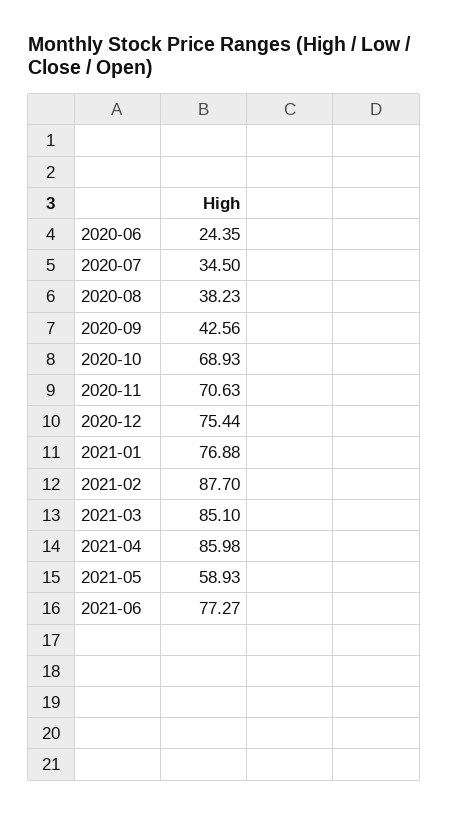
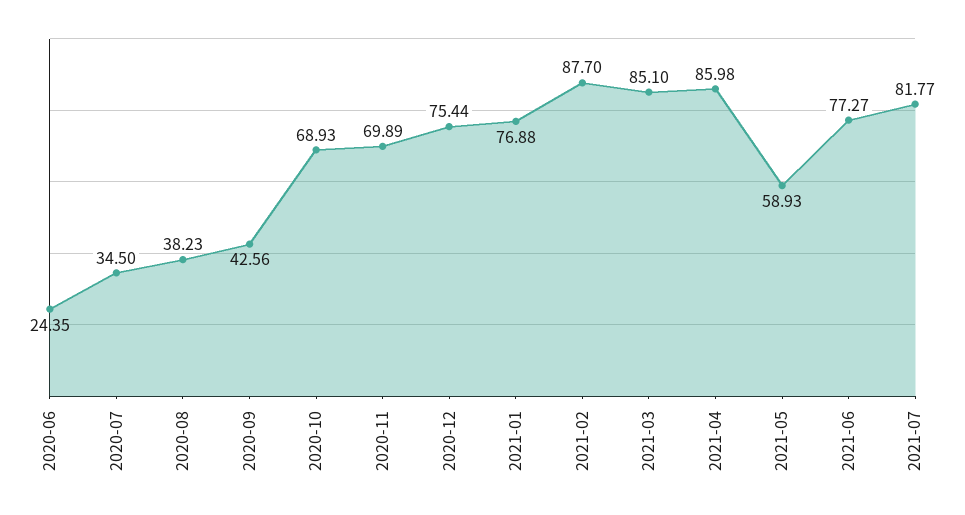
2020-11: 70.63 -> 69.89
2021-07: none -> 81.77

